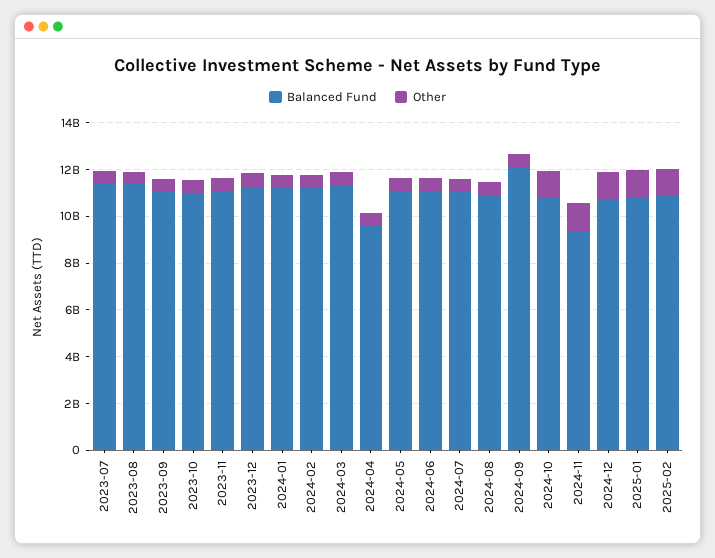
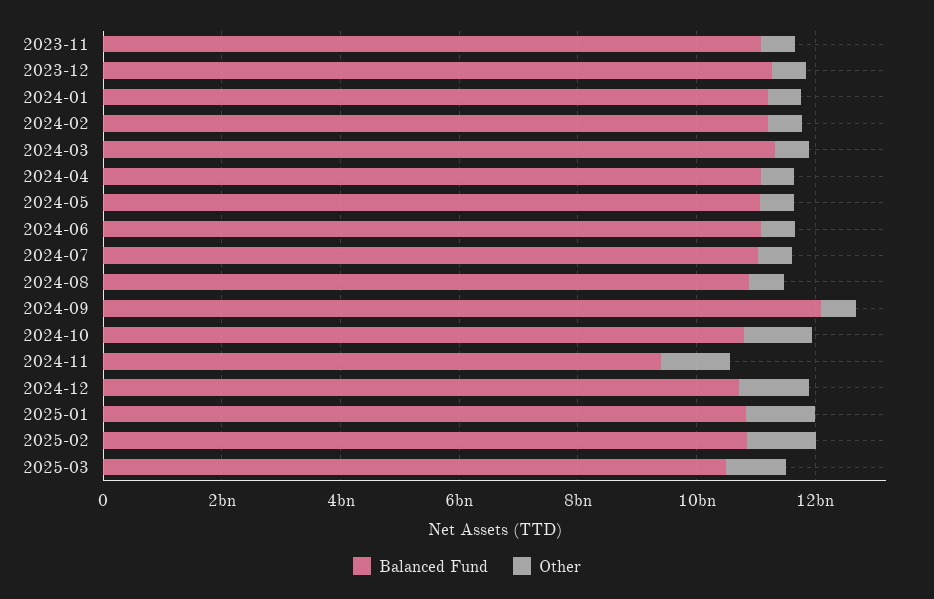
Balanced Fund, 2023-07: 11500000000 -> none
Other, 2023-07: 500000000 -> none
Balanced Fund, 2023-08: 11500000000 -> none
Other, 2023-08: 500000000 -> none
Balanced Fund, 2023-09: 11000000000 -> none
Other, 2023-09: 500000000 -> none
Balanced Fund, 2023-10: 11000000000 -> none
Other, 2023-10: 500000000 -> none
Balanced Fund, 2024-04: 9500000000 -> 11000000000
Balanced Fund, 2025-03: none -> 10500000000
Other, 2025-03: none -> 1000000000

